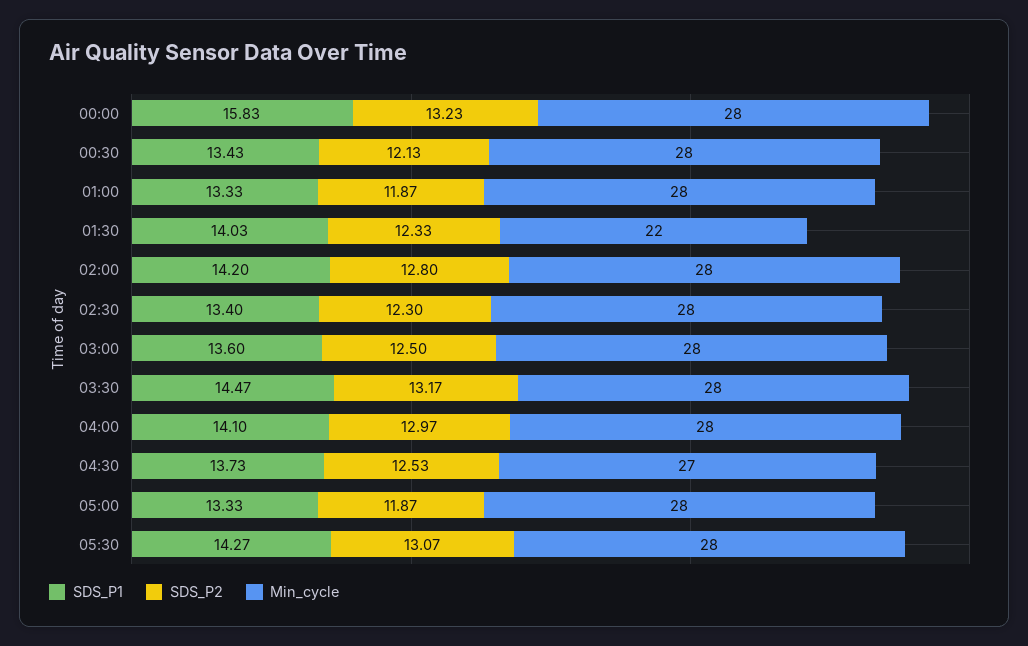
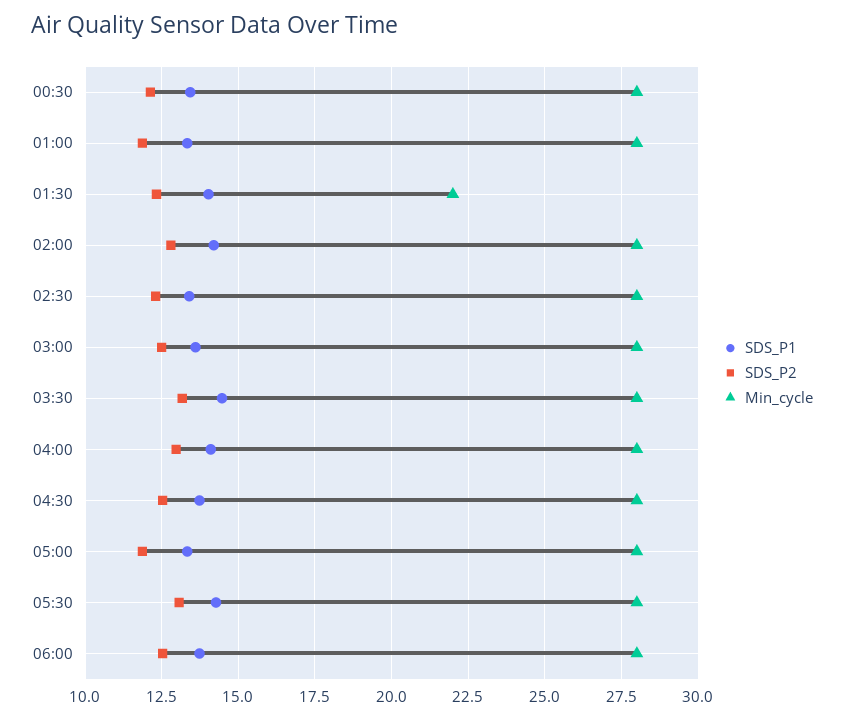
SDS_P1, 00:00: 15.83 -> none
SDS_P2, 00:00: 13.23 -> none
Min_cycle, 00:00: 28 -> none
Min_cycle, 04:30: 27 -> 28
SDS_P1, 06:00: none -> 13.75
SDS_P2, 06:00: none -> 12.5
Min_cycle, 06:00: none -> 28

